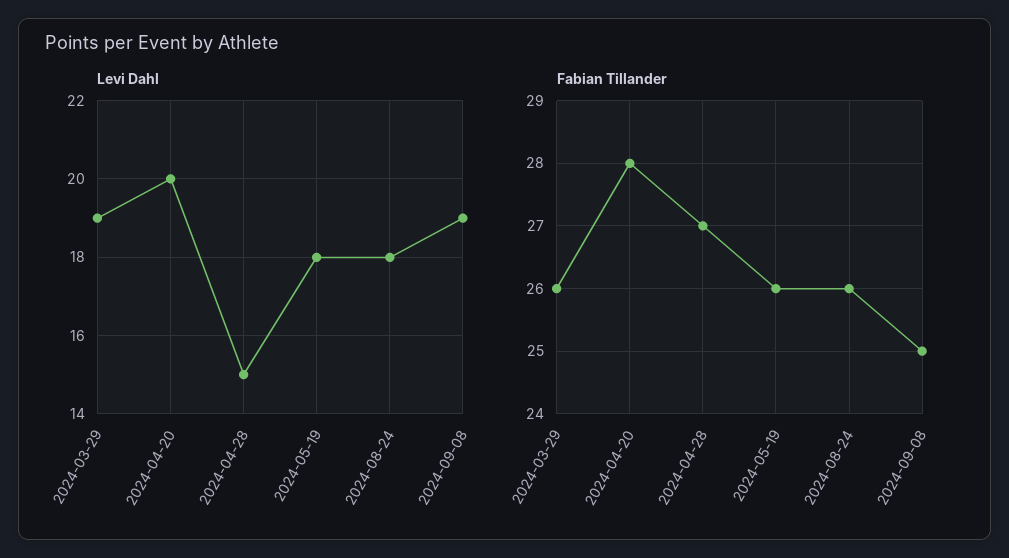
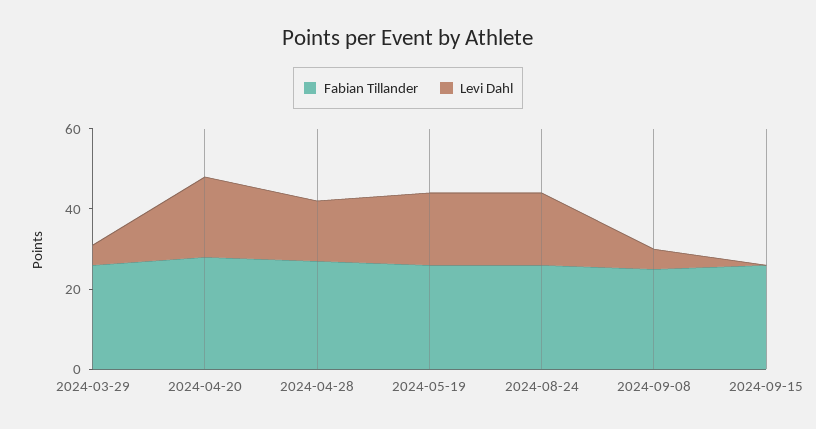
Levi Dahl, 2024-03-29: 19 -> 5
Levi Dahl, 2024-09-08: 19 -> 5
Fabian Tillander, 2024-09-15: none -> 25
Levi Dahl, 2024-09-15: none -> 0

